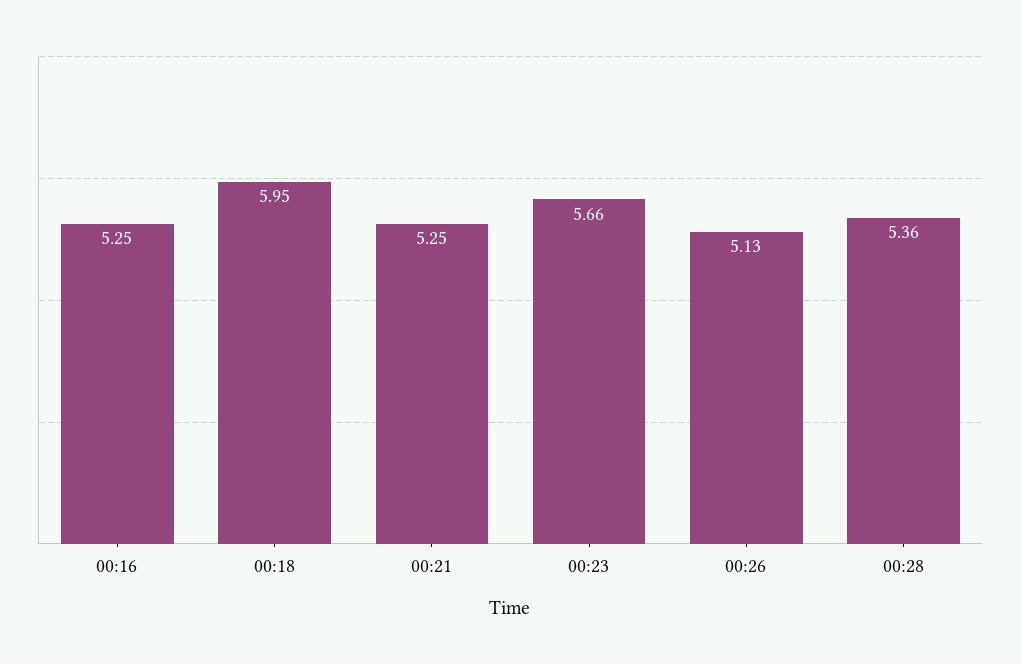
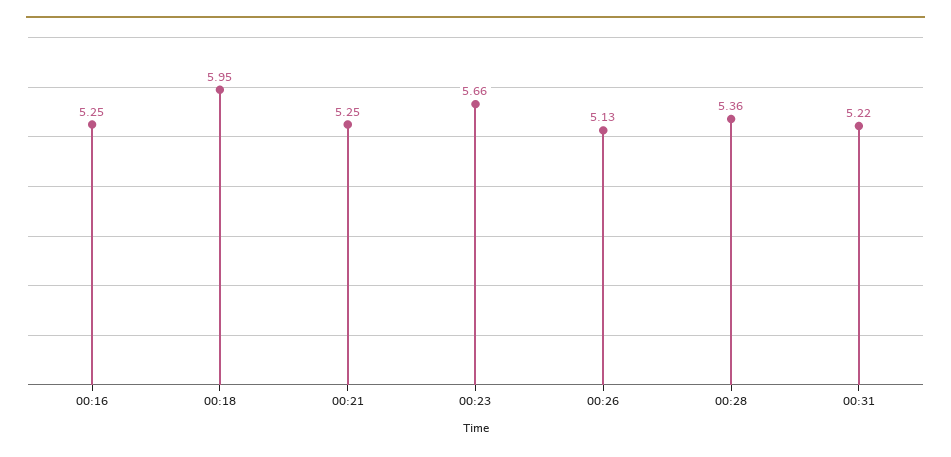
00:31: none -> 5.22

